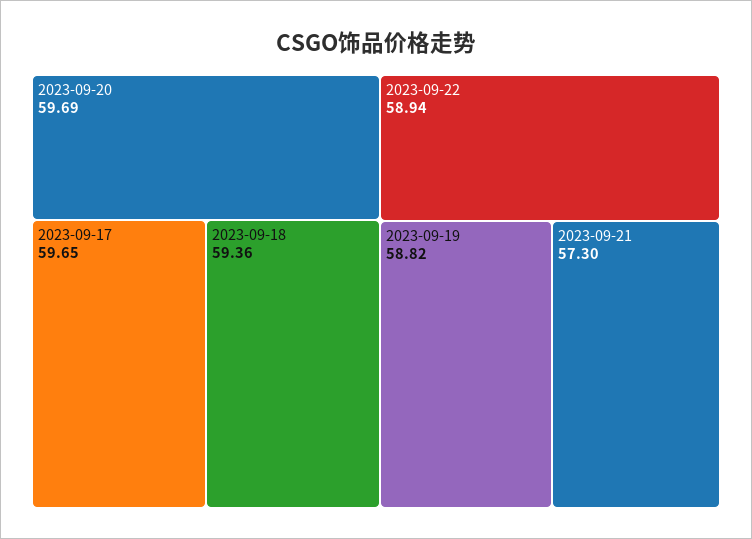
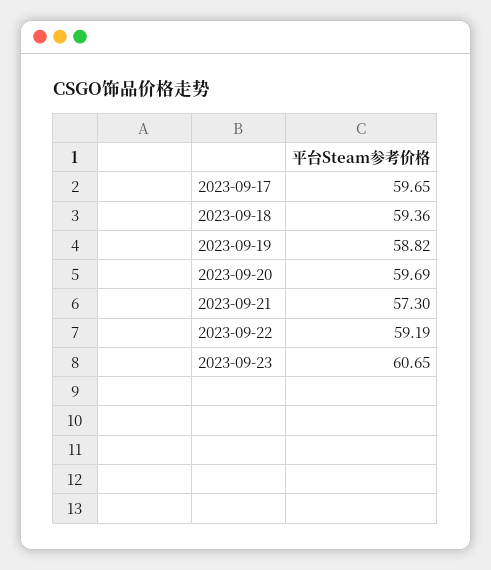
2023-09-22: 58.94 -> 59.19
2023-09-23: none -> 60.65

